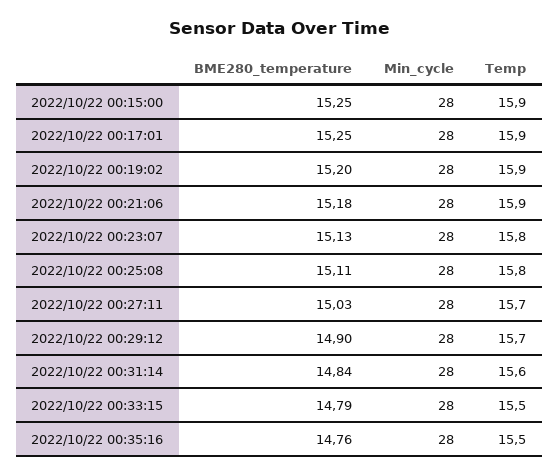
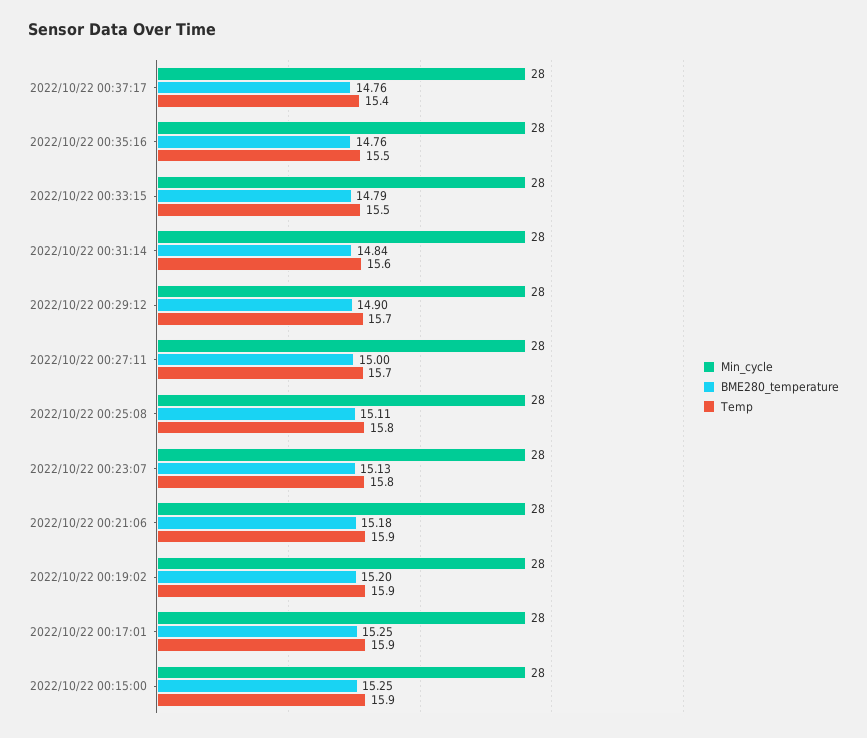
BME280_temperature, 2022/10/22 00:27:11: 15.03 -> 15
Min_cycle, 2022/10/22 00:37:17: none -> 28
BME280_temperature, 2022/10/22 00:37:17: none -> 14.76
Temp, 2022/10/22 00:37:17: none -> 15.4

